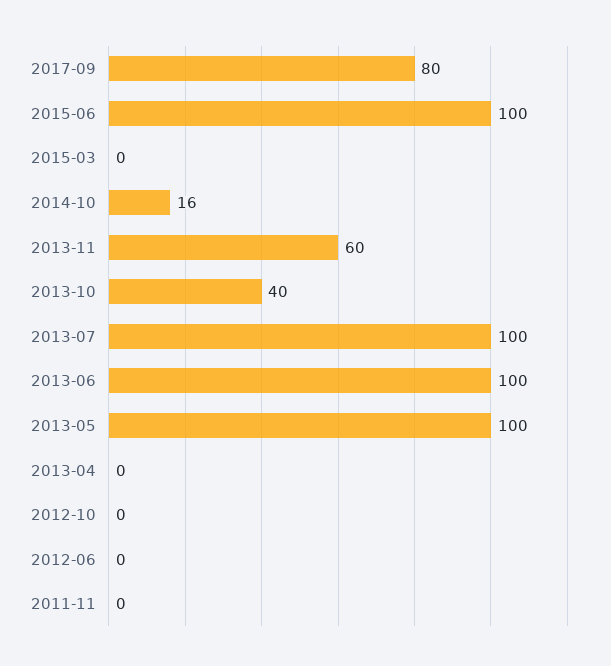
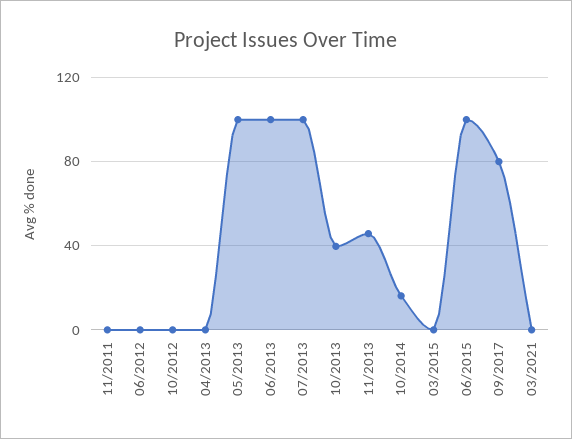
2013-11: 60 -> 45
03/2021: none -> 0

